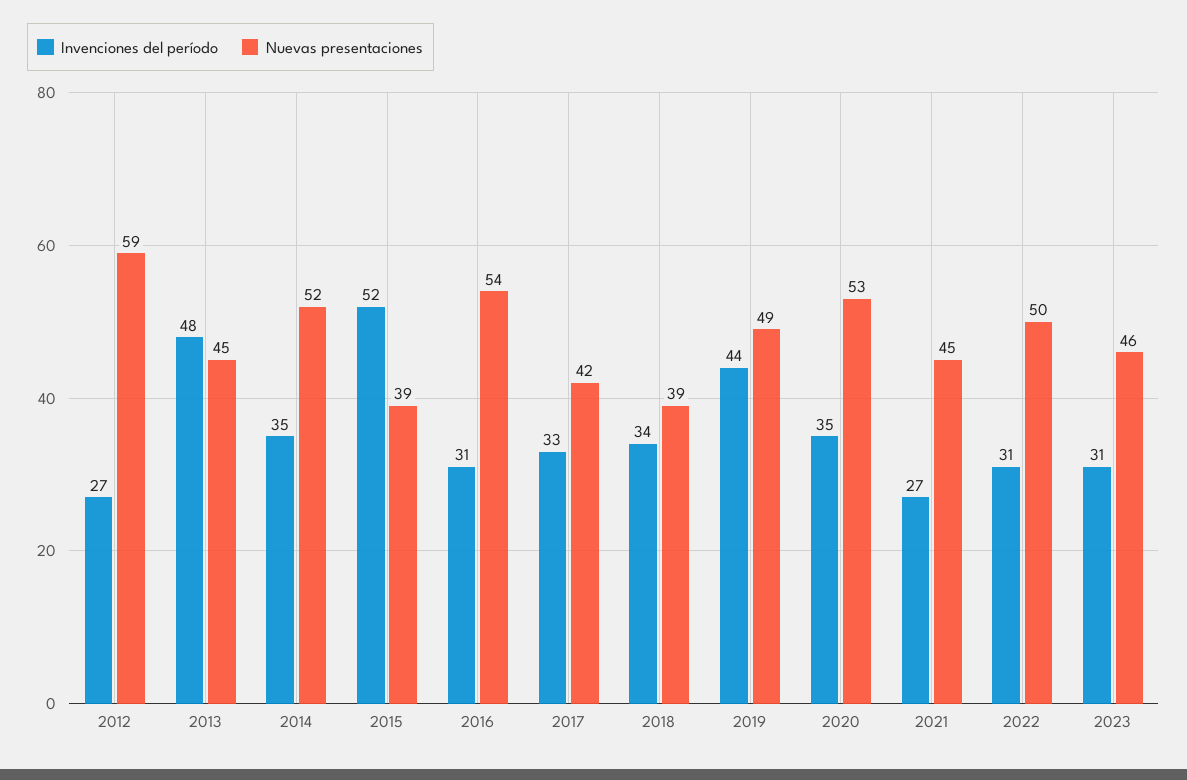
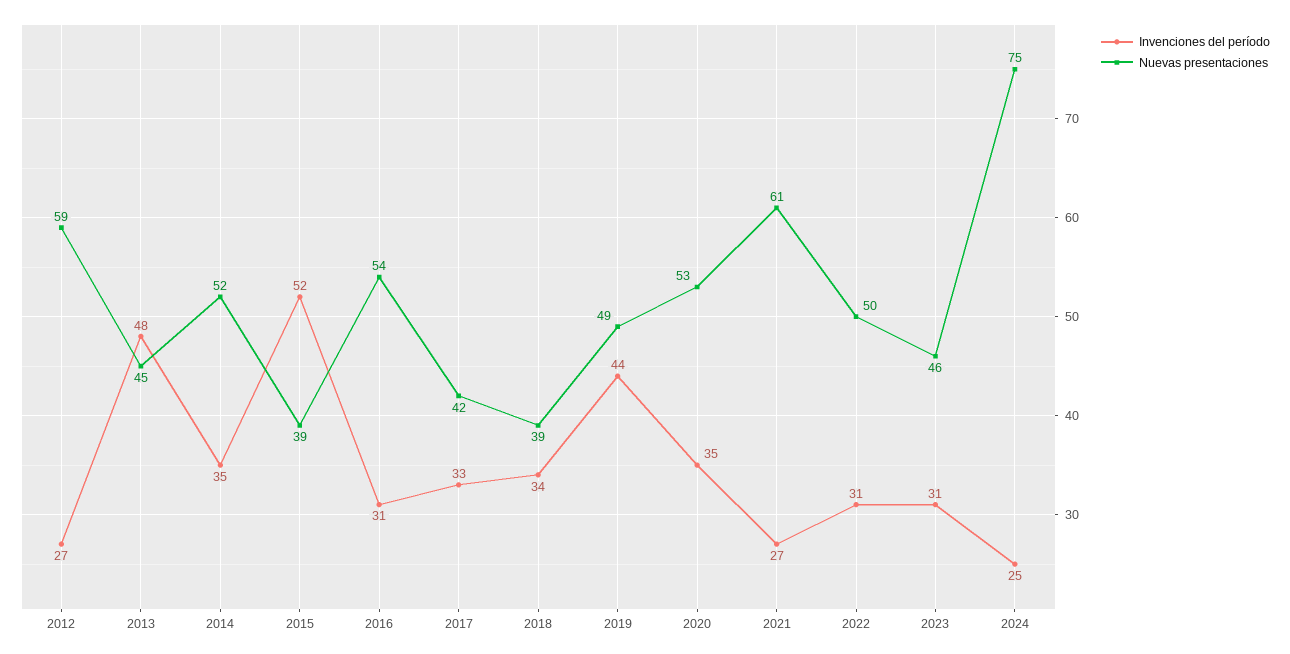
Nuevas presentaciones, 2021: 45 -> 61
Invenciones del período, 2024: none -> 25
Nuevas presentaciones, 2024: none -> 75

